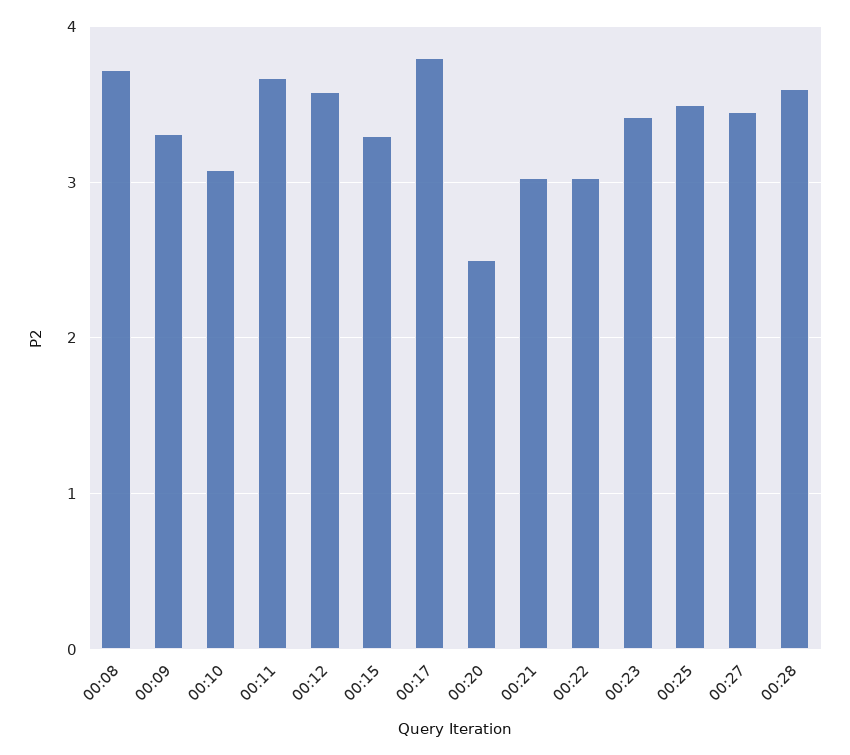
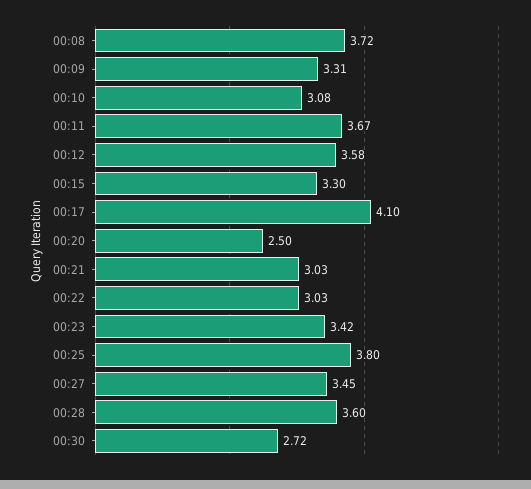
00:17: 3.8 -> 4.1
00:25: 3.5 -> 3.8
00:30: none -> 2.72

